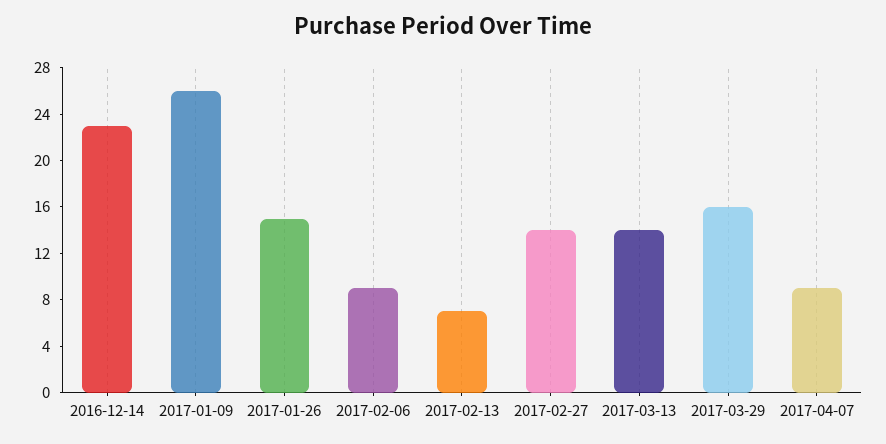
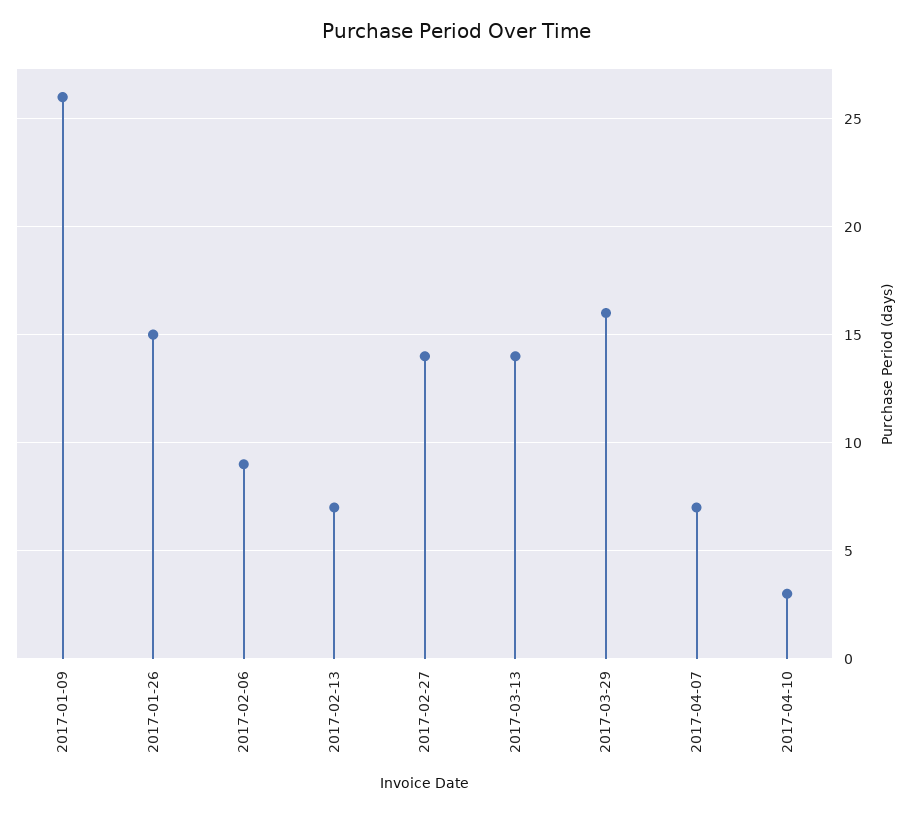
2016-12-14: 23 -> none
2017-04-07: 9 -> 7
2017-04-10: none -> 3

